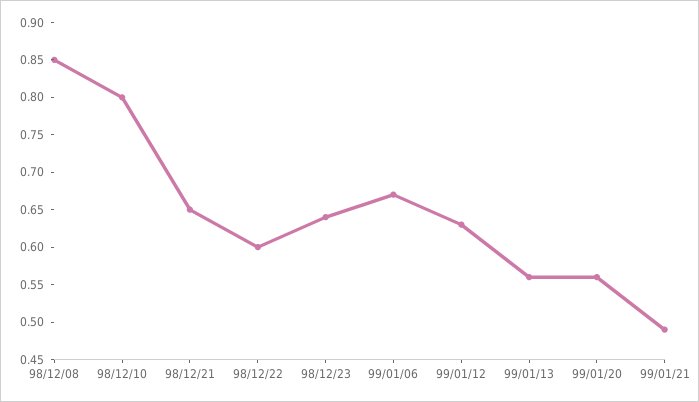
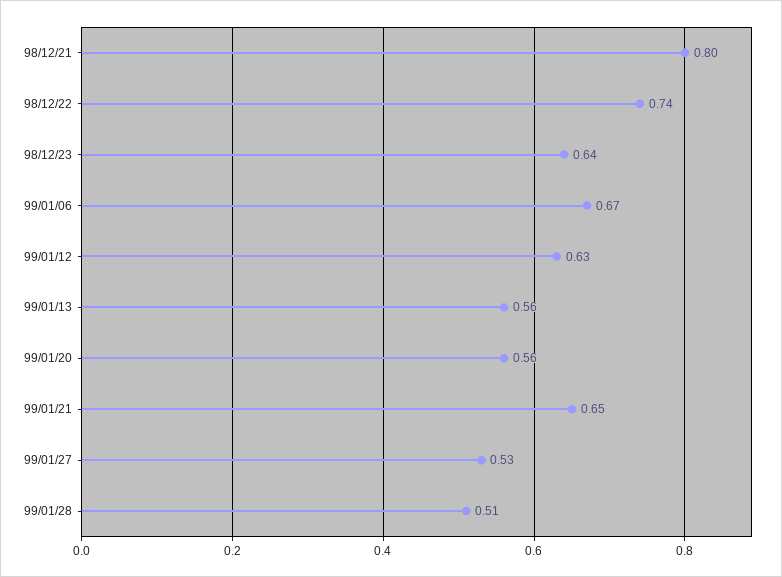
98/12/08: 0.85 -> none
98/12/10: 0.8 -> none
98/12/21: 0.65 -> 0.8
98/12/22: 0.6 -> 0.74
99/01/21: 0.5 -> 0.65
99/01/27: none -> 0.53
99/01/28: none -> 0.51

